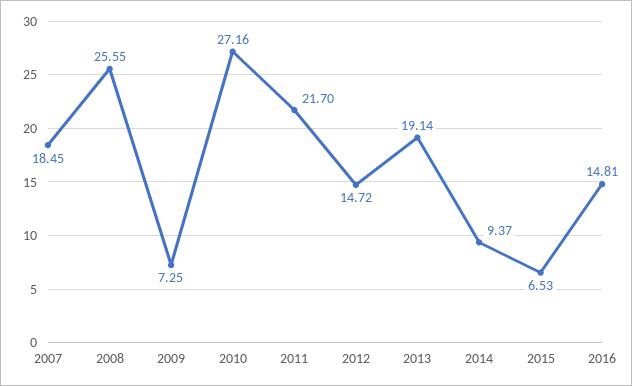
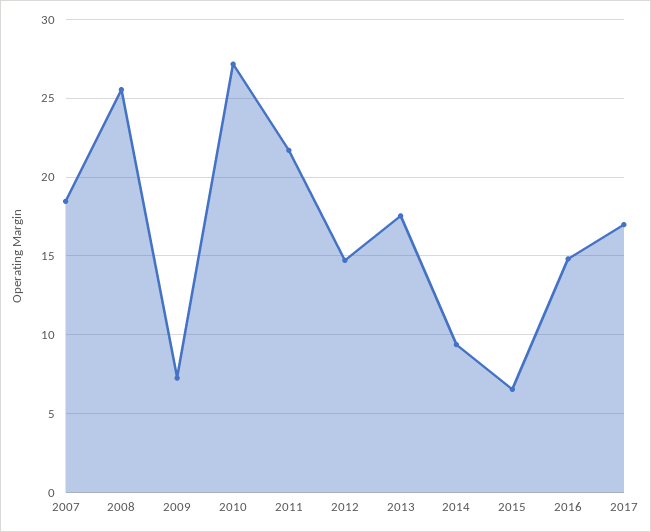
2013: 19.14 -> 17.5
2017: none -> 17

